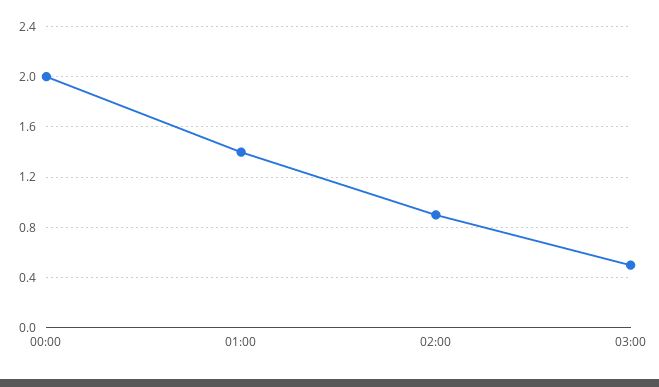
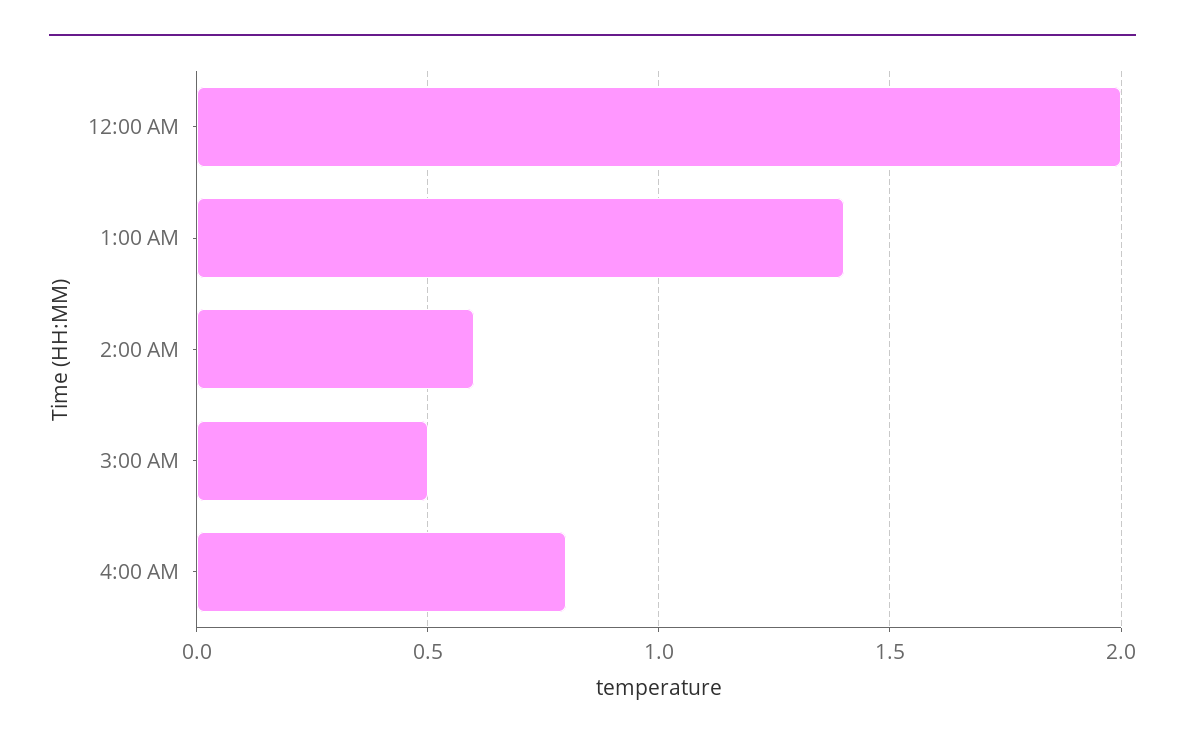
02:00: 0.9 -> 0.6
4:00 AM: none -> 0.8

